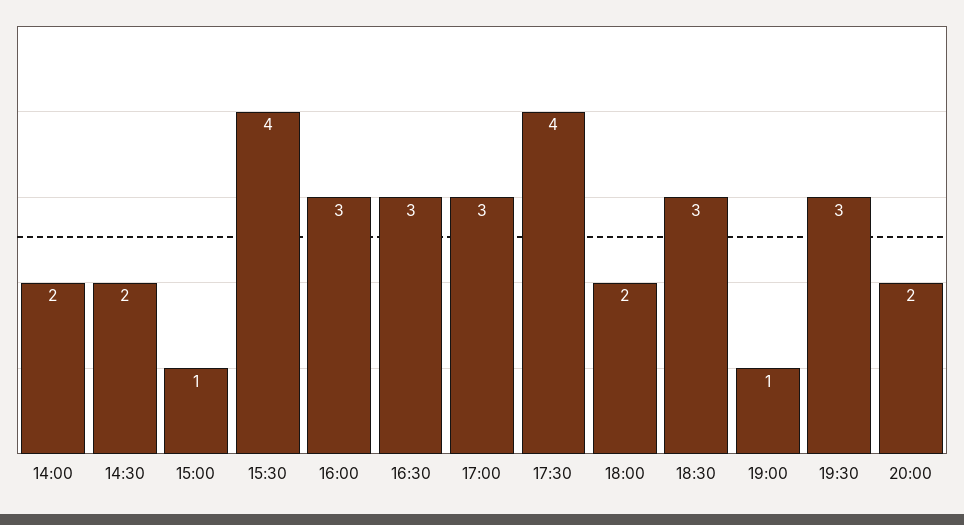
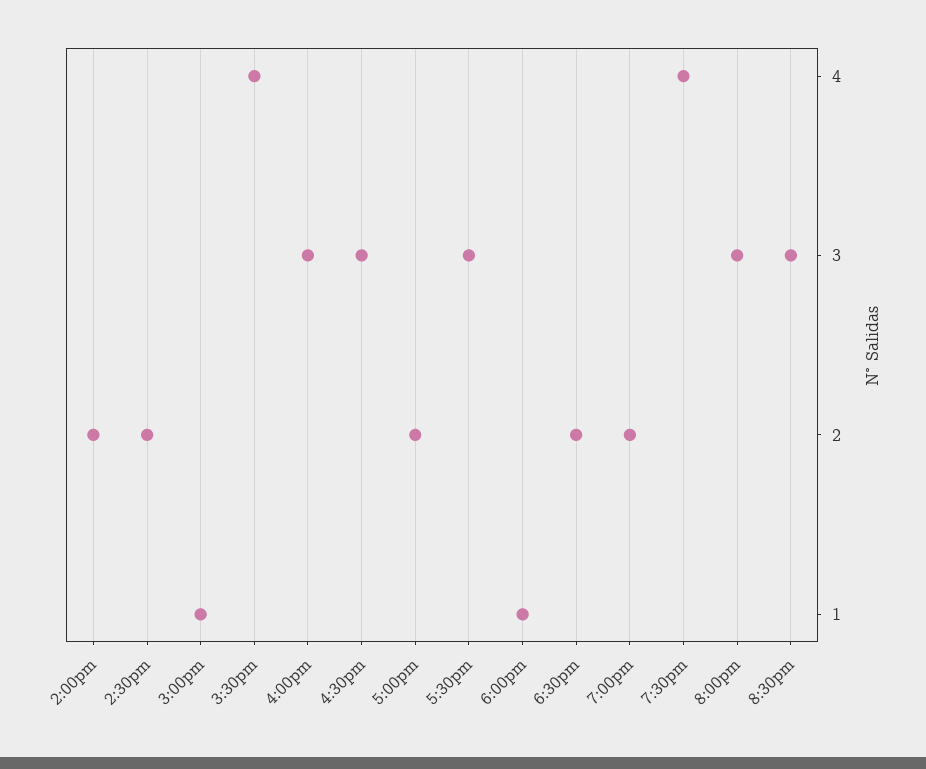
17:00: 3 -> 2
17:30: 4 -> 3
18:00: 2 -> 1
18:30: 3 -> 2
19:00: 1 -> 2
19:30: 3 -> 4
20:00: 2 -> 3
8:30pm: none -> 3

